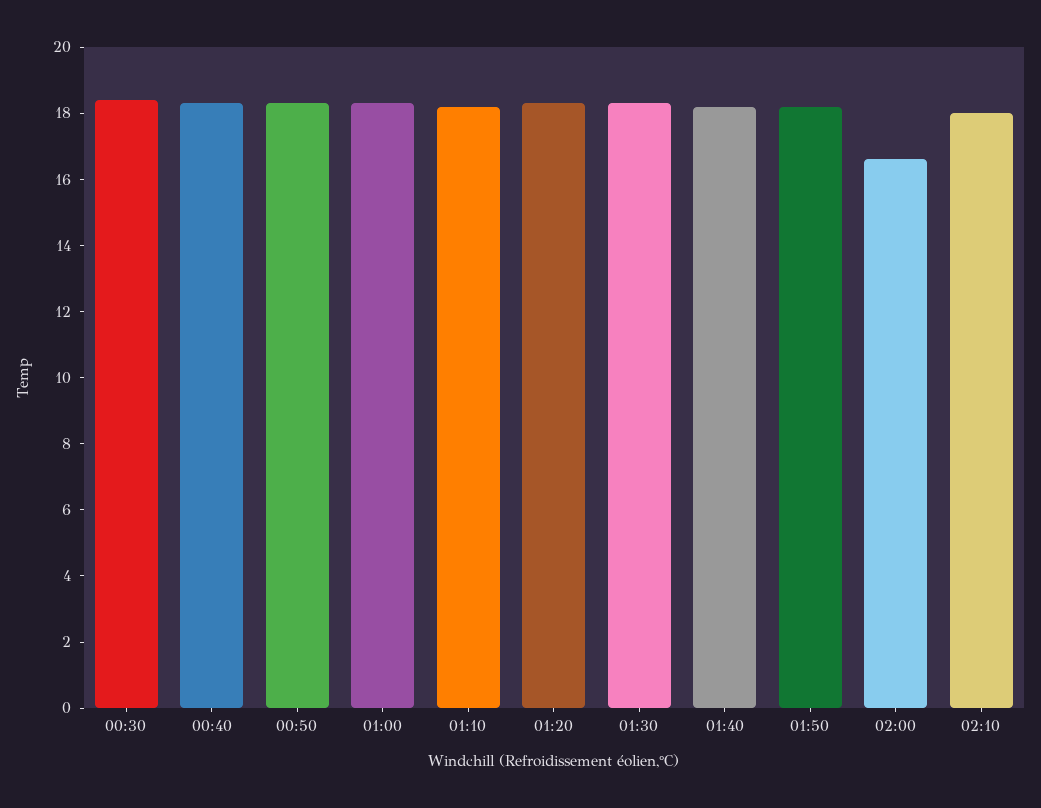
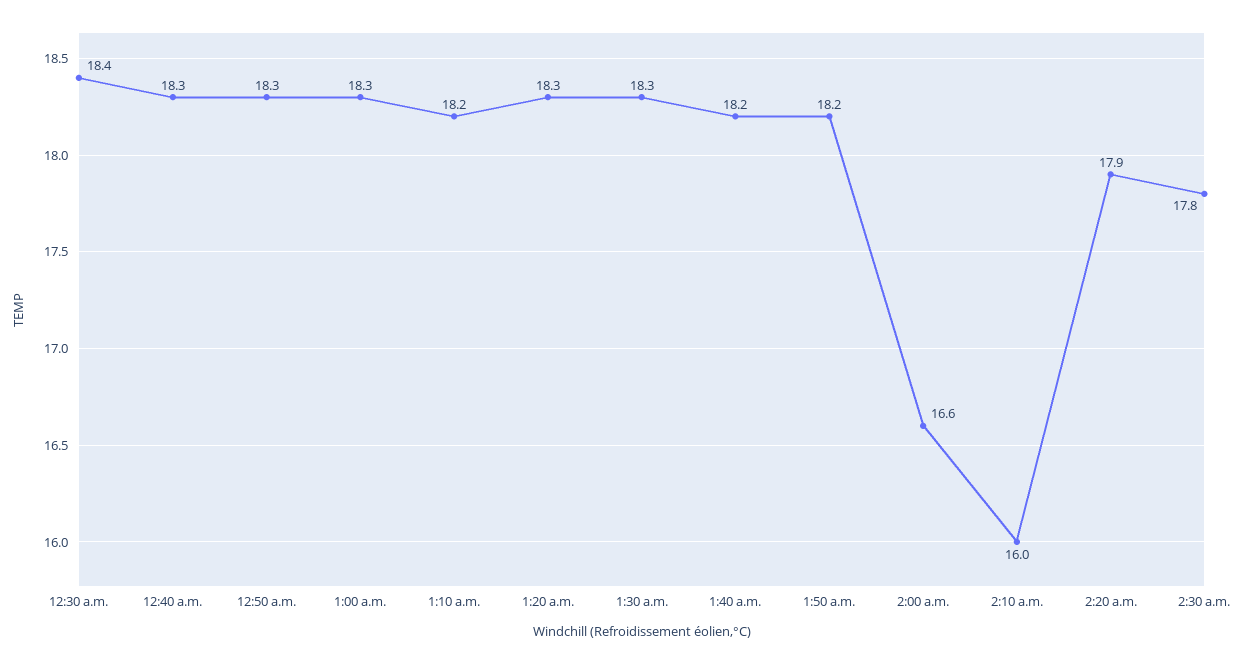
02:10: 18 -> 16
2:20 a.m.: none -> 17.9
2:30 a.m.: none -> 17.8

